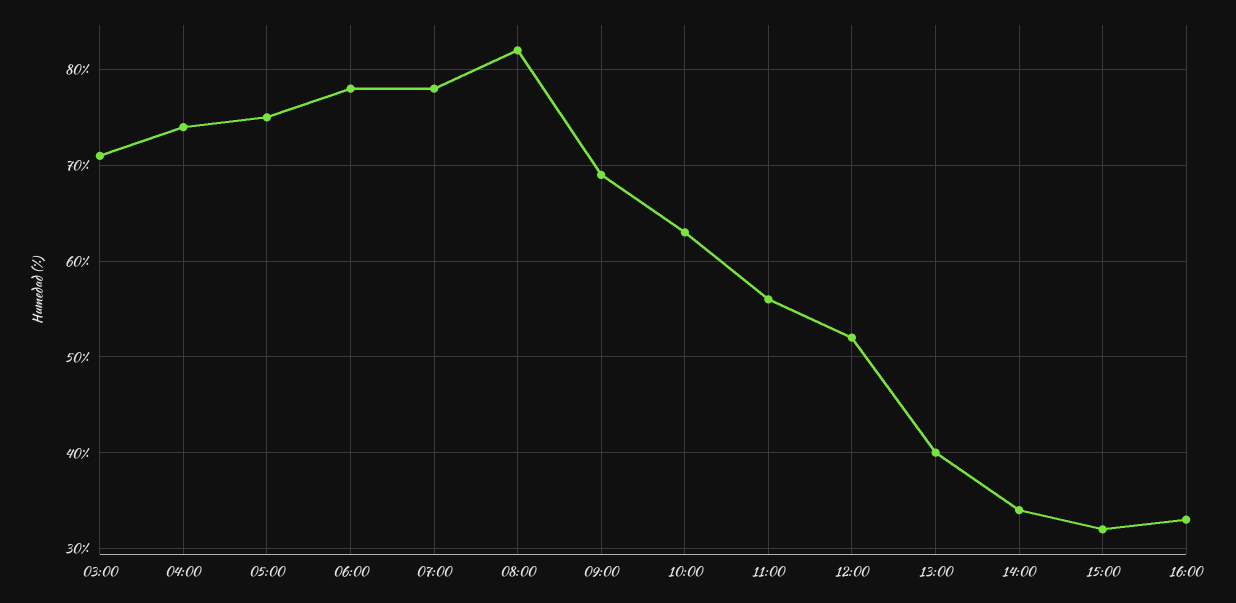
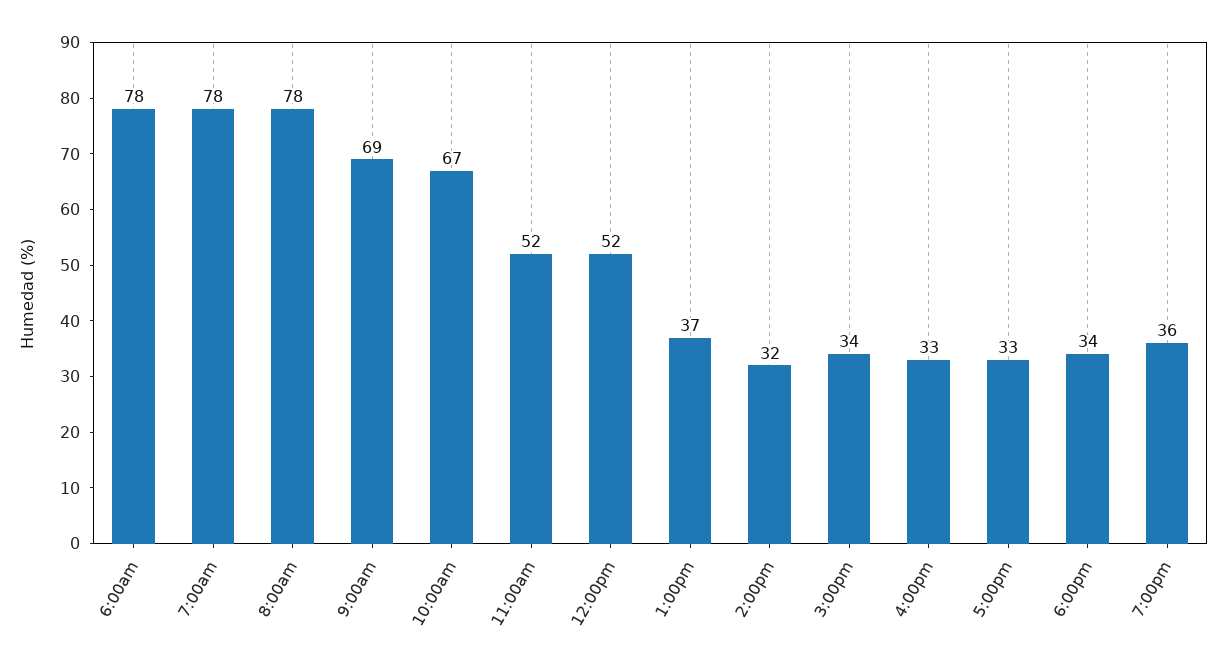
03:00: 71 -> none
04:00: 74 -> none
05:00: 75 -> none
08:00: 82 -> 78
10:00: 63 -> 67
11:00: 56 -> 52
13:00: 40 -> 37
14:00: 34 -> 32
15:00: 32 -> 34
5:00pm: none -> 33
6:00pm: none -> 34
7:00pm: none -> 36

